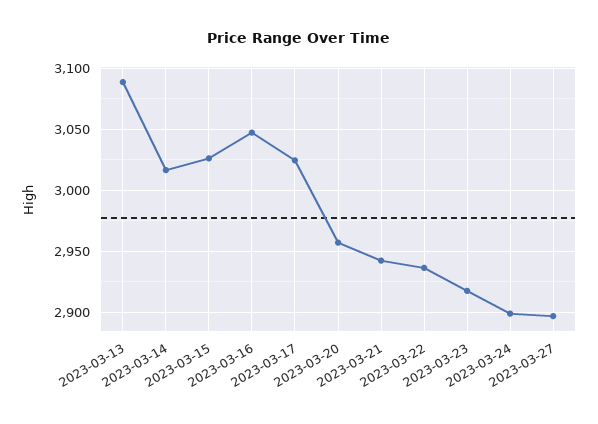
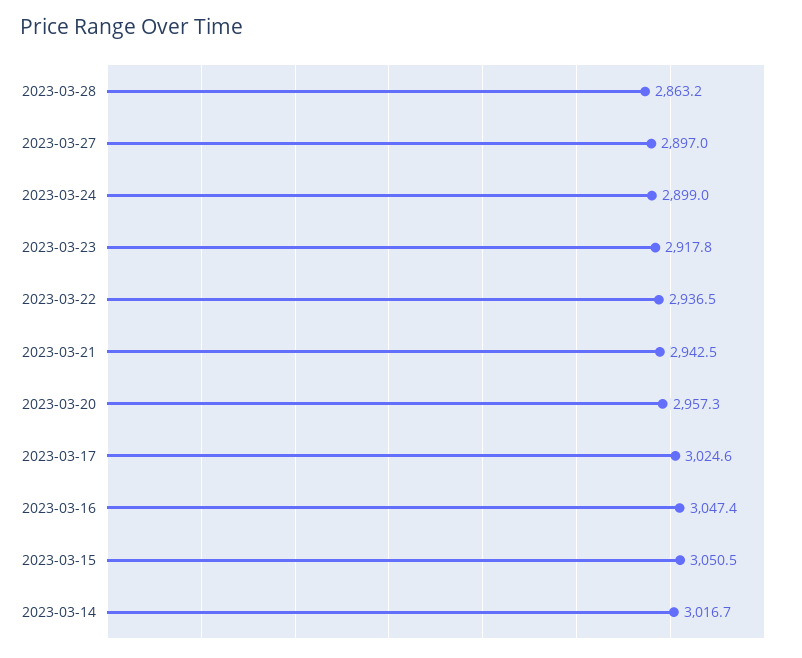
2023-03-13: 3090 -> none
2023-03-15: 3025 -> 3050.5
2023-03-28: none -> 2863.2

